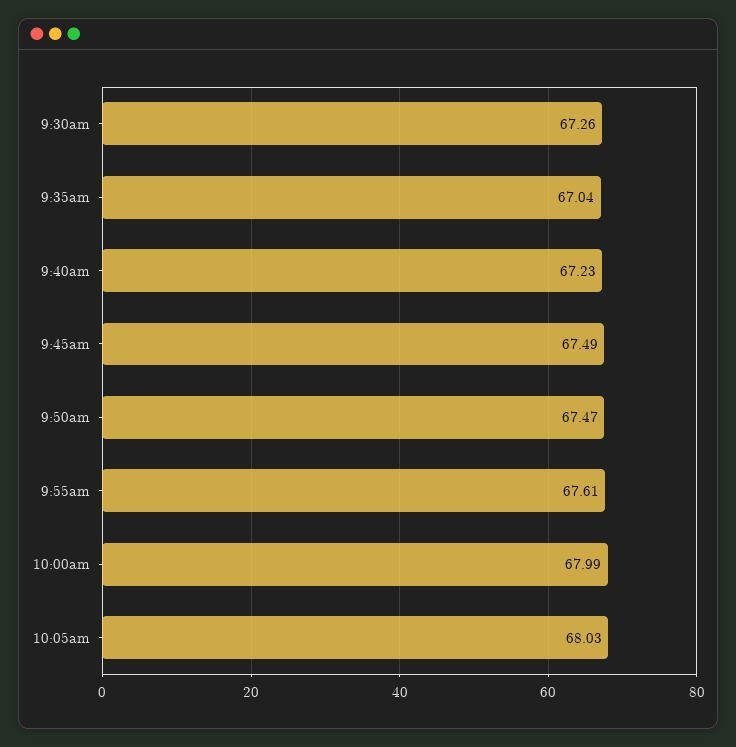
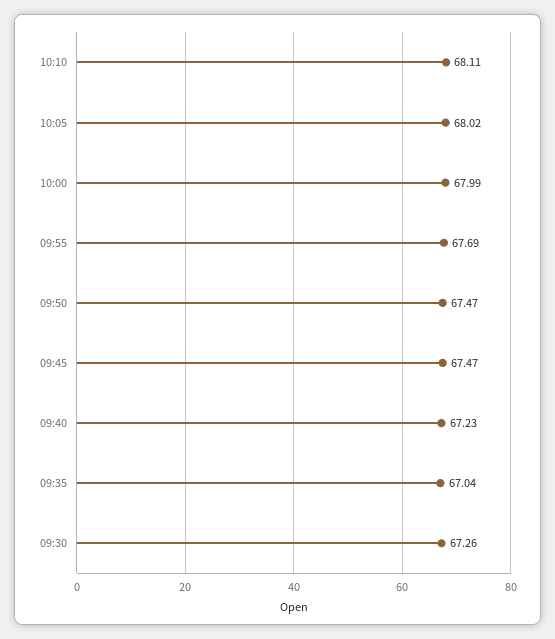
9:45am: 67.49 -> 67.47
9:55am: 67.61 -> 67.69
10:05am: 68.03 -> 68.02
10:10: none -> 68.11

